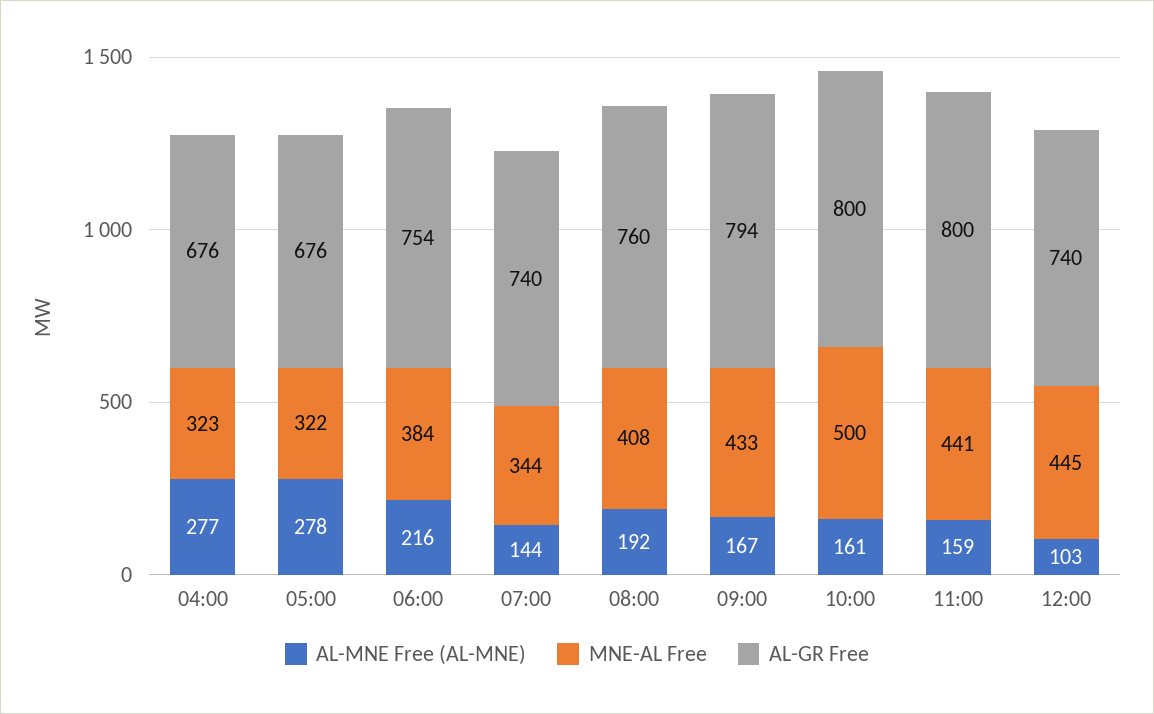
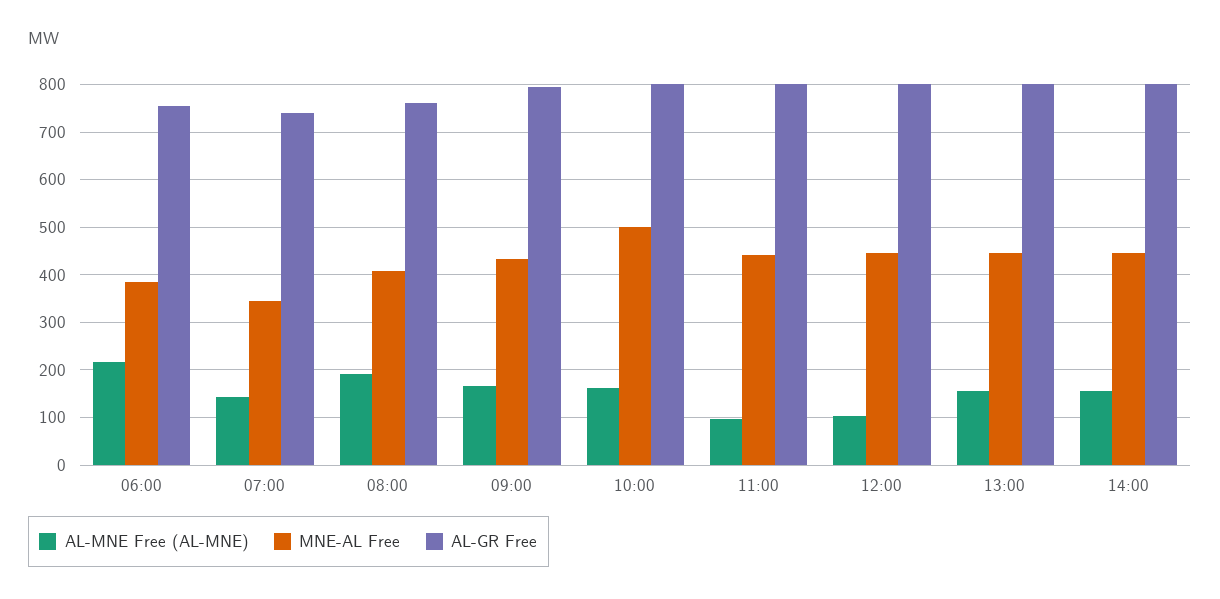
AL-MNE Free (AL-MNE), 04:00: 277 -> none
MNE-AL Free, 04:00: 323 -> none
AL-GR Free, 04:00: 676 -> none
AL-MNE Free (AL-MNE), 05:00: 278 -> none
MNE-AL Free, 05:00: 322 -> none
AL-GR Free, 05:00: 676 -> none
AL-MNE Free (AL-MNE), 11:00: 159 -> 100
AL-GR Free, 12:00: 740 -> 800
AL-MNE Free (AL-MNE), 13:00: none -> 160
MNE-AL Free, 13:00: none -> 440
AL-GR Free, 13:00: none -> 800
AL-MNE Free (AL-MNE), 14:00: none -> 160
MNE-AL Free, 14:00: none -> 440
AL-GR Free, 14:00: none -> 800

